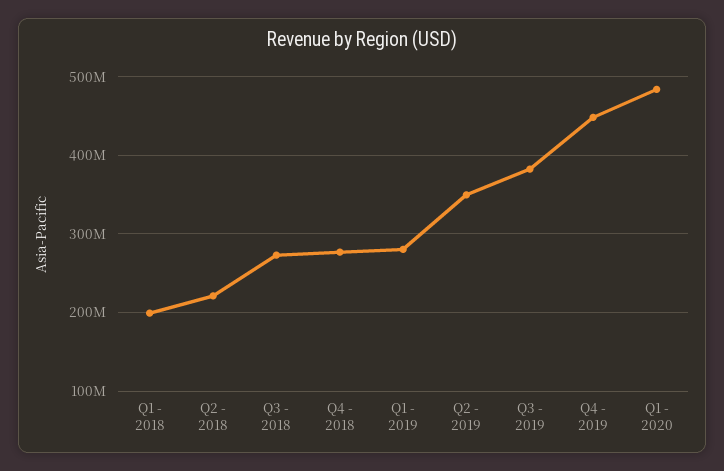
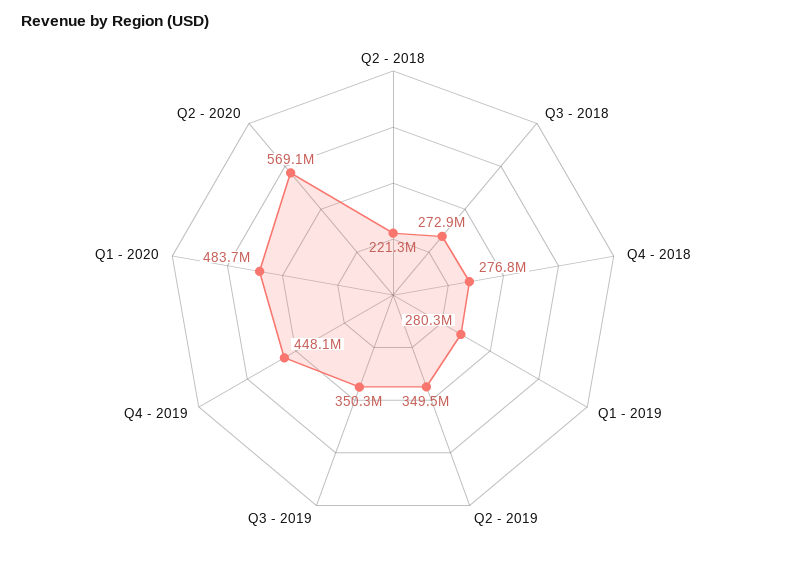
Q1 - 2018: 200000000 -> none
Q3 - 2019: 380000000 -> 350300000
Q2 - 2020: none -> 569100000

